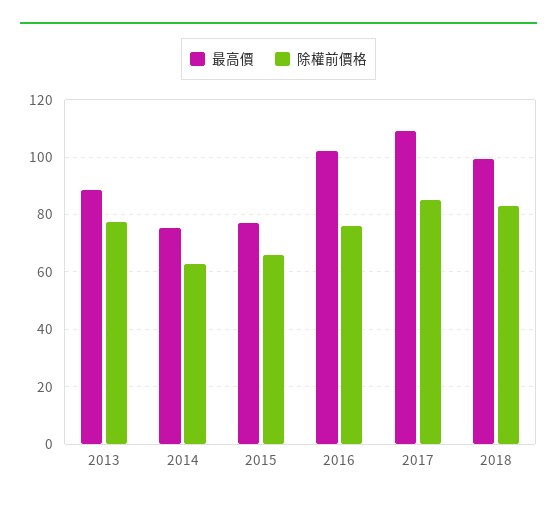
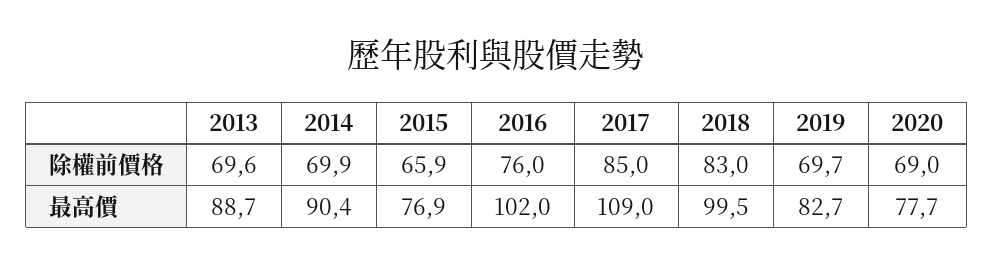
除權前價格, 2013: 77.5 -> 69.6
最高價, 2014: 75 -> 90.4
除權前價格, 2014: 62.5 -> 69.9
除權前價格, 2019: none -> 69.7
除權前價格, 2020: none -> 69
最高價, 2019: none -> 82.7
最高價, 2020: none -> 77.7

